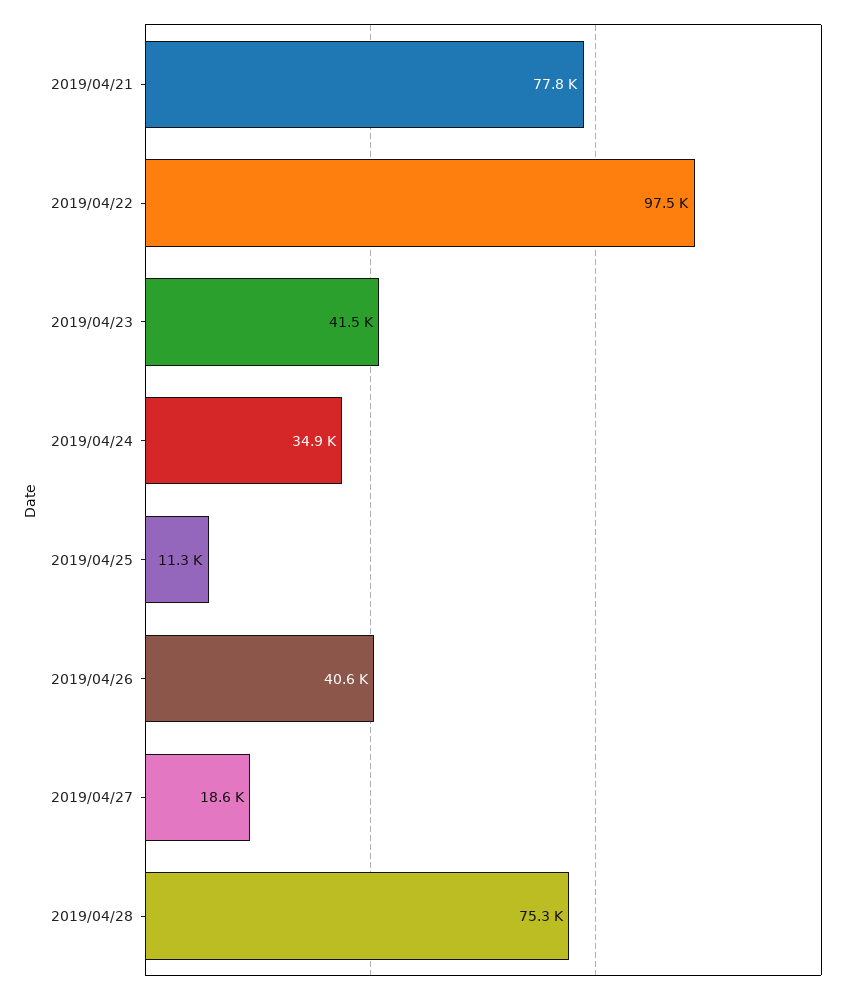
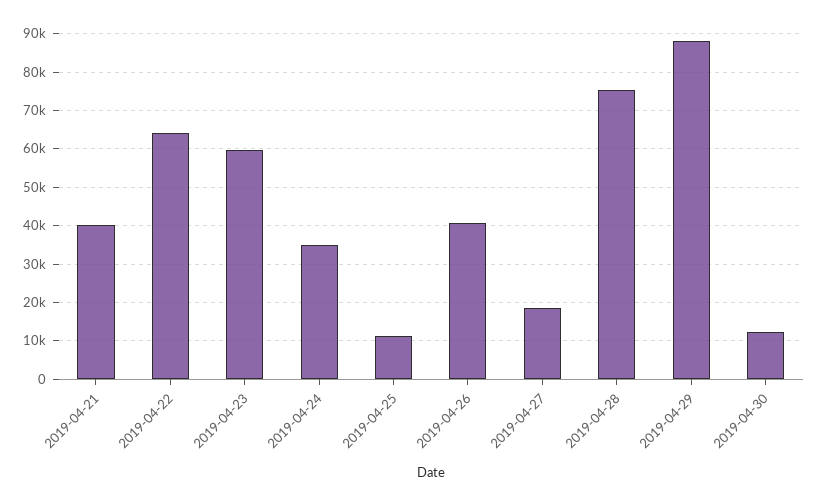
2019/04/21: 77800 -> 40000
2019/04/22: 97500 -> 64000
2019/04/23: 41500 -> 60000
2019-04-29: none -> 88000
2019-04-30: none -> 12000

